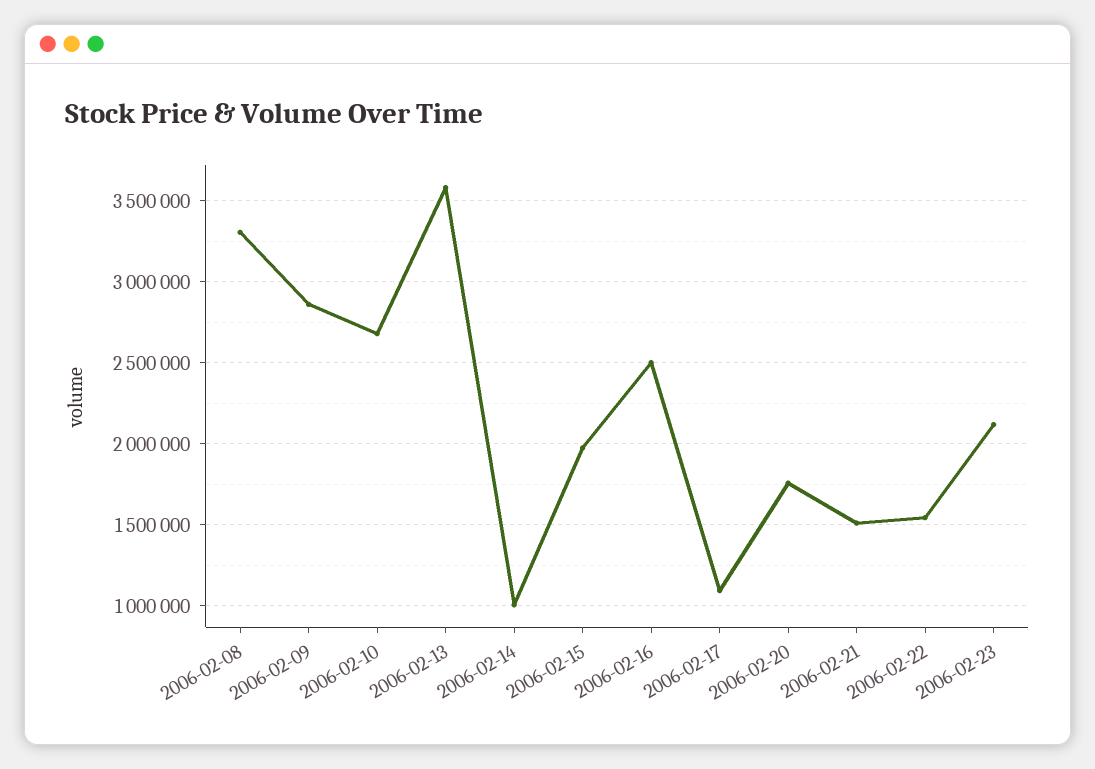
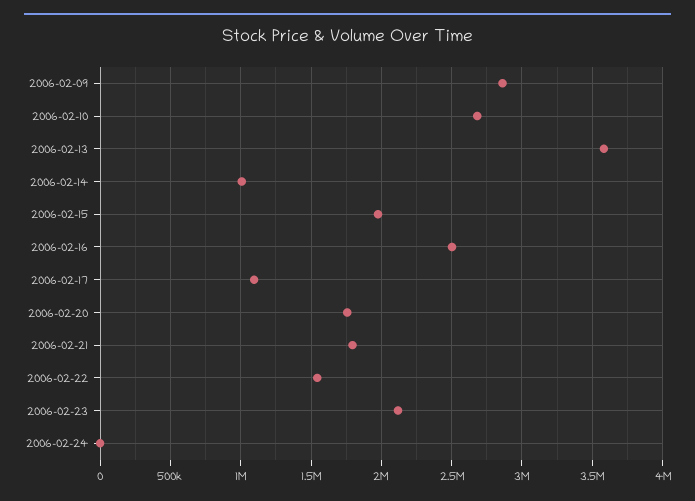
2006-02-08: 3300000 -> none
2006-02-21: 1500000 -> 1800000
2006-02-24: none -> 0

